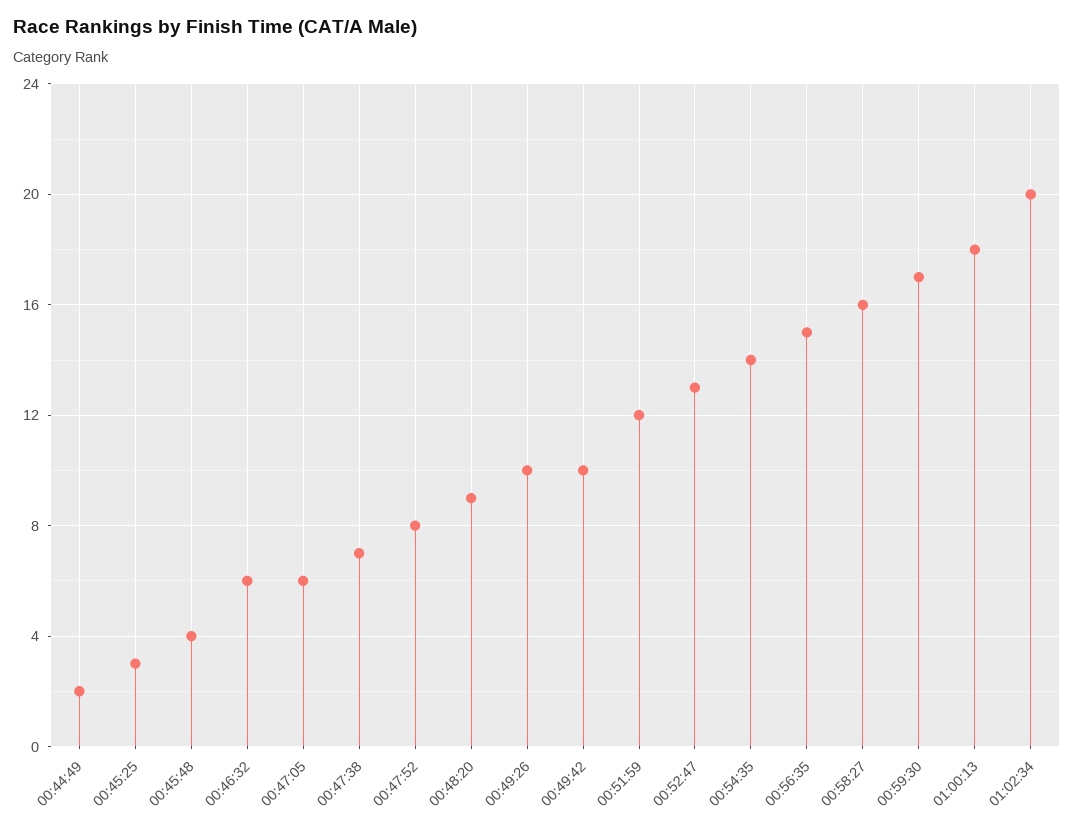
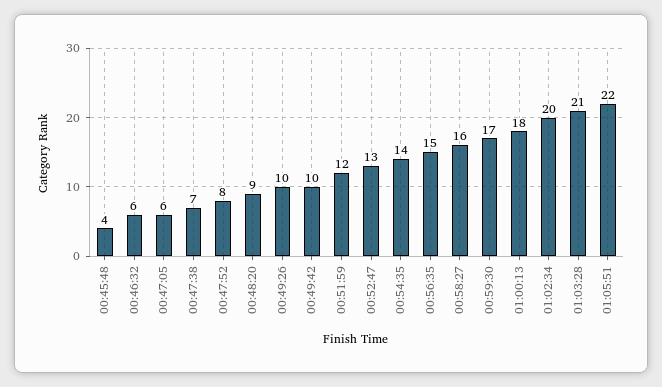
00:44:49: 2 -> none
00:45:25: 3 -> none
01:03:28: none -> 21
01:05:51: none -> 22

